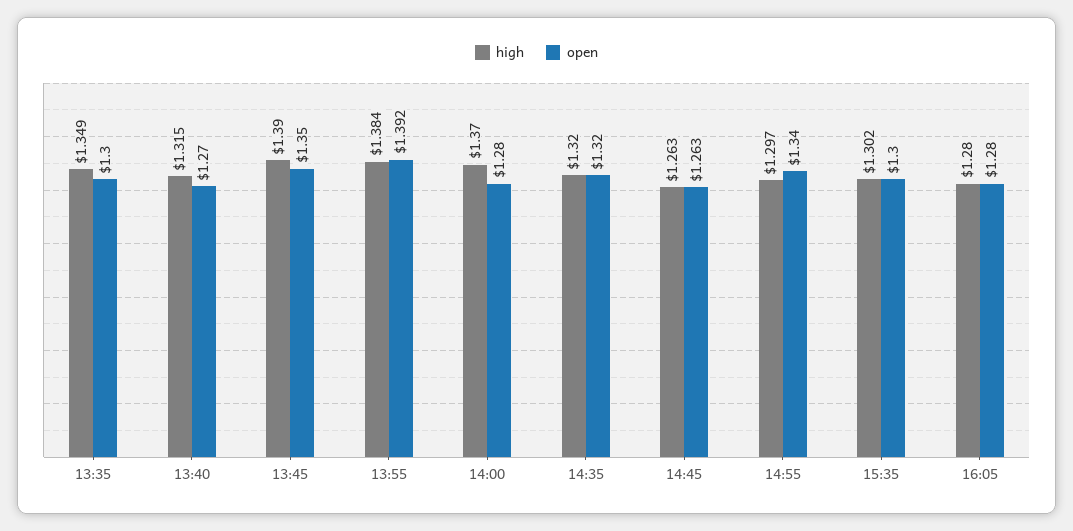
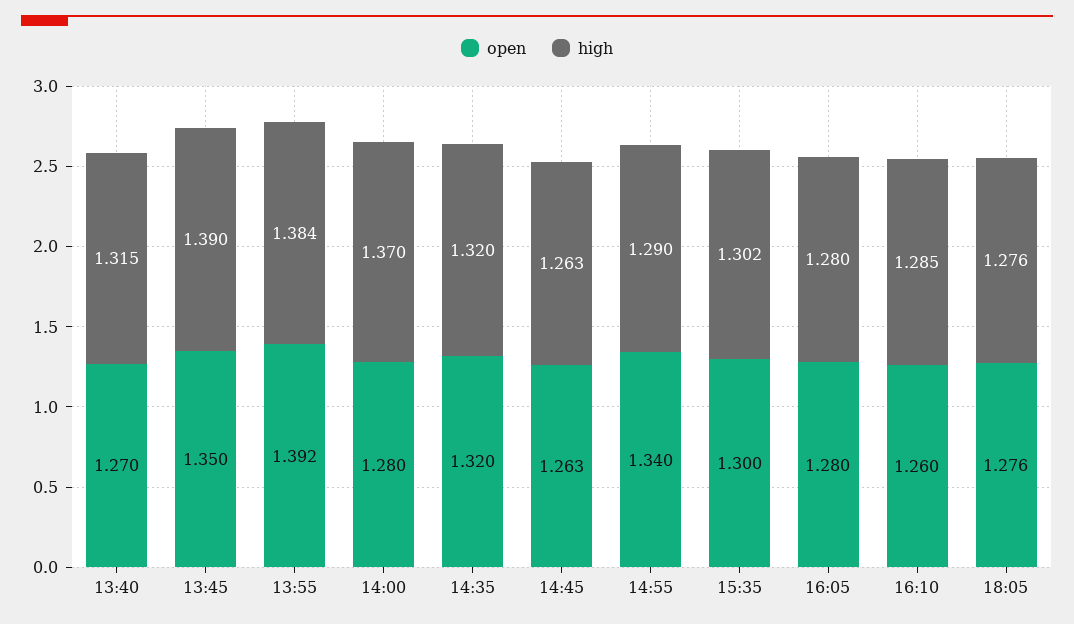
high, 13:35: 1.349 -> none
open, 13:35: 1.3 -> none
high, 14:55: 1.297 -> 1.29
open, 16:10: none -> 1.26
high, 16:10: none -> 1.285
open, 18:05: none -> 1.276
high, 18:05: none -> 1.276

